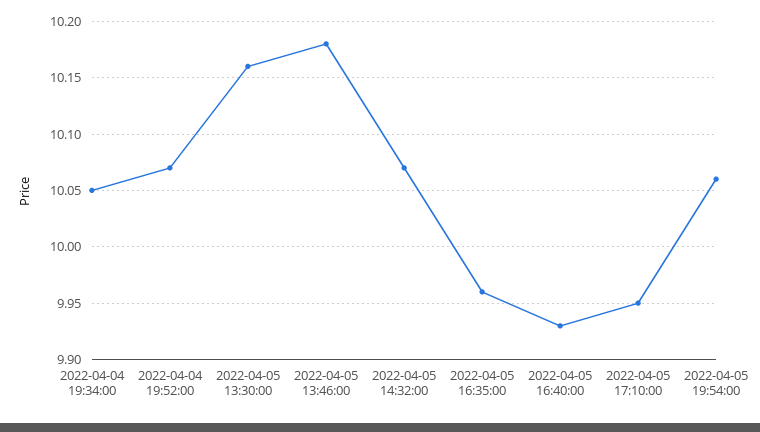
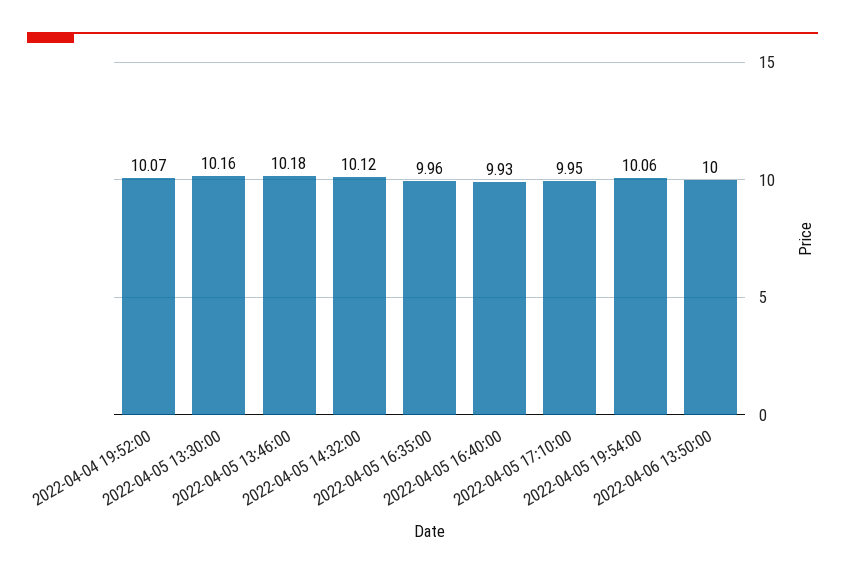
2022-04-04 19:34:00: 10.05 -> none
2022-04-05 14:32:00: 10.07 -> 10.12
2022-04-06 13:50:00: none -> 10

